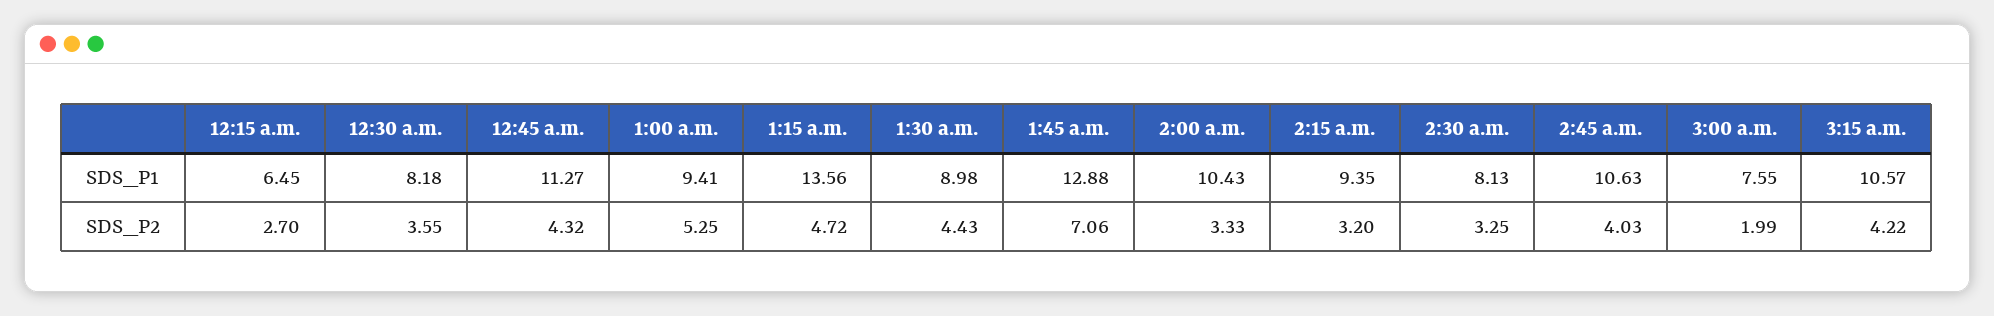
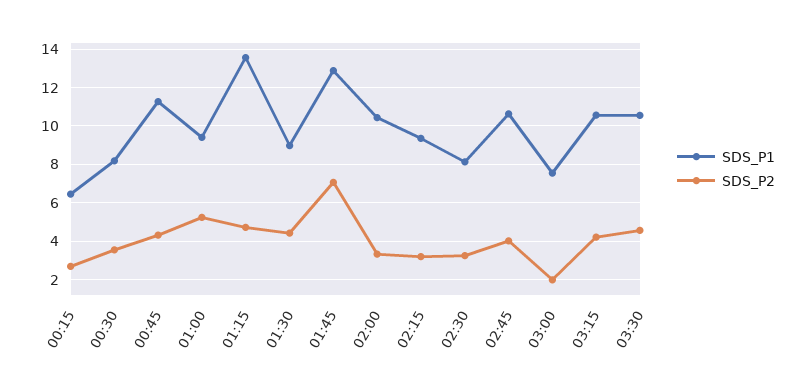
SDS_P1, 03:30: none -> 10.5
SDS_P2, 03:30: none -> 4.5

